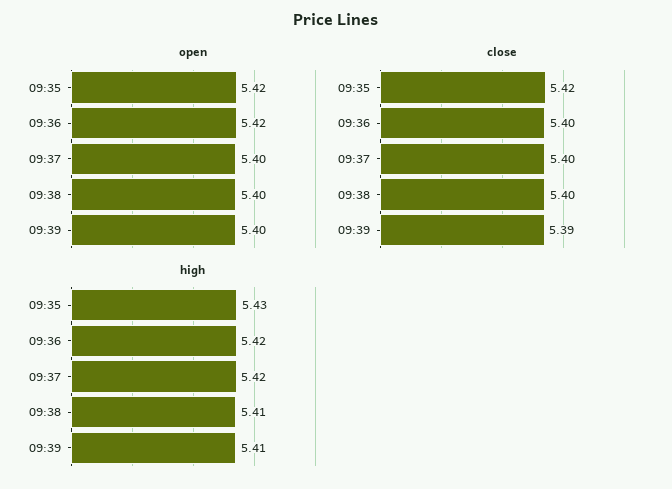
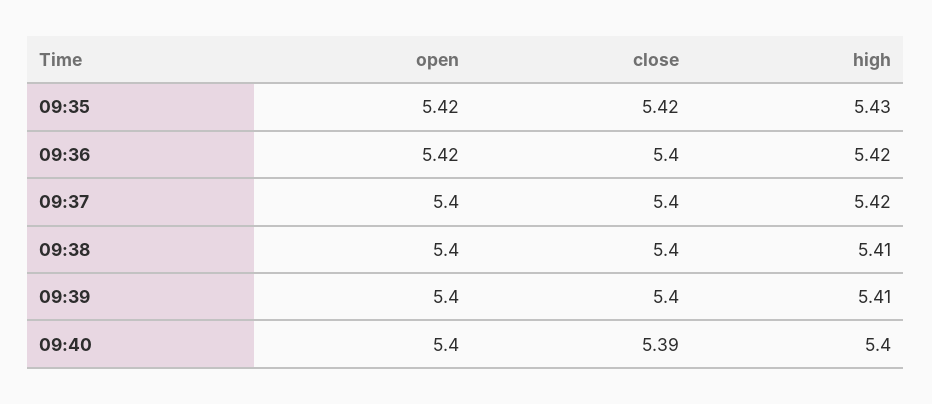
close, 09:39: 5.39 -> 5.4
open, 09:40: none -> 5.4
close, 09:40: none -> 5.39
high, 09:40: none -> 5.4

